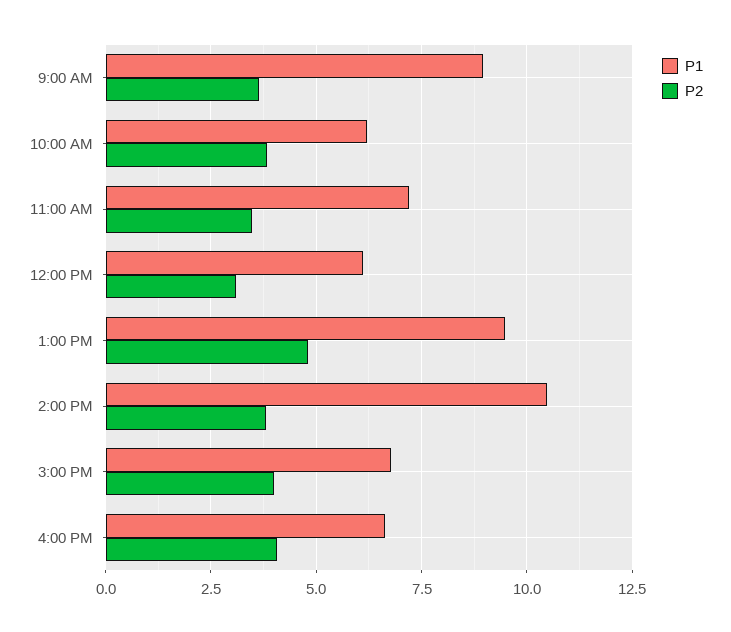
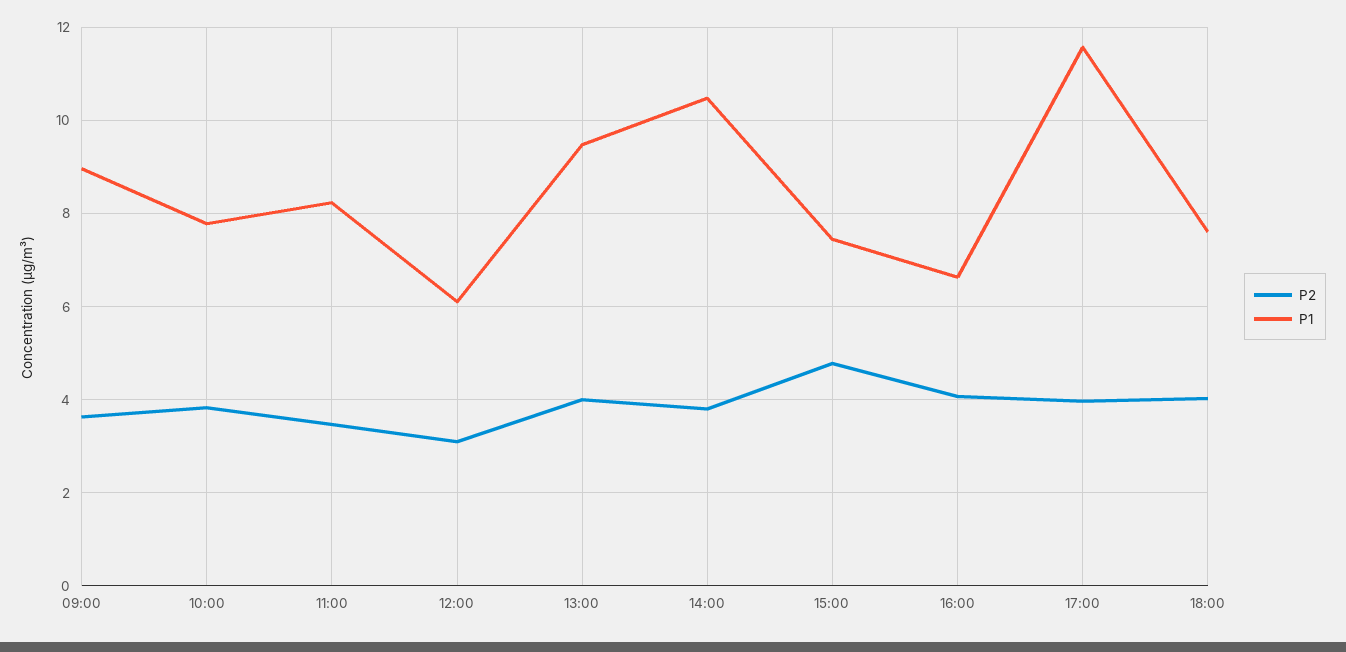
P1, 10:00 AM: 6.25 -> 7.8
P1, 11:00 AM: 7.25 -> 8.2
P2, 1:00 PM: 4.75 -> 4
P1, 3:00 PM: 6.75 -> 7.4
P2, 3:00 PM: 4 -> 4.8
P2, 17:00: none -> 4
P1, 17:00: none -> 11.6
P2, 18:00: none -> 4
P1, 18:00: none -> 7.6

